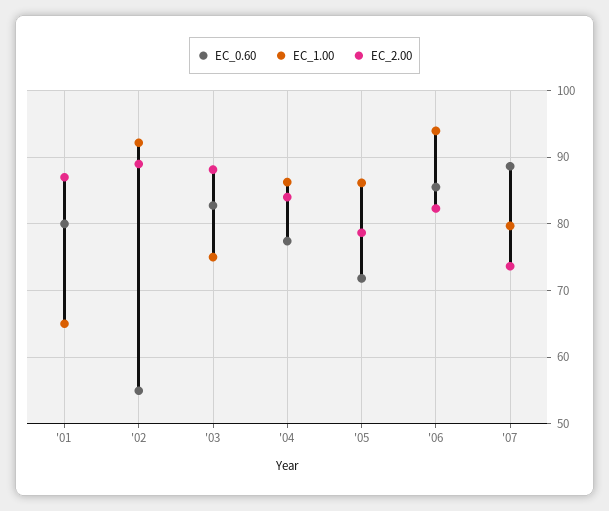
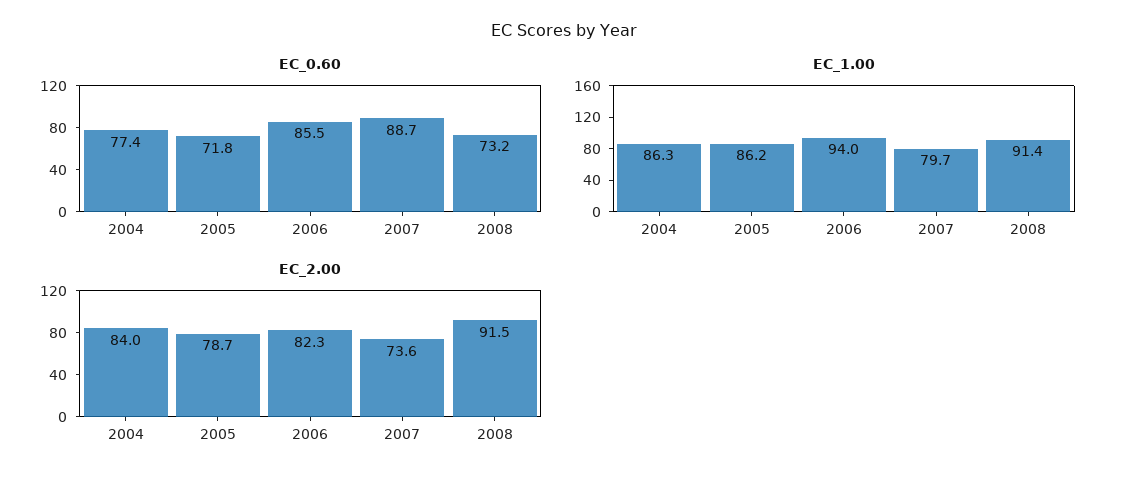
EC_0.60, '01: 80 -> none
EC_1.00, '01: 65 -> none
EC_2.00, '01: 87 -> none
EC_0.60, '02: 55 -> none
EC_1.00, '02: 92 -> none
EC_2.00, '02: 89 -> none
EC_0.60, '03: 83 -> none
EC_1.00, '03: 75 -> none
EC_2.00, '03: 88 -> none
EC_0.60, 2008: none -> 73.2
EC_1.00, 2008: none -> 91.4
EC_2.00, 2008: none -> 91.5

